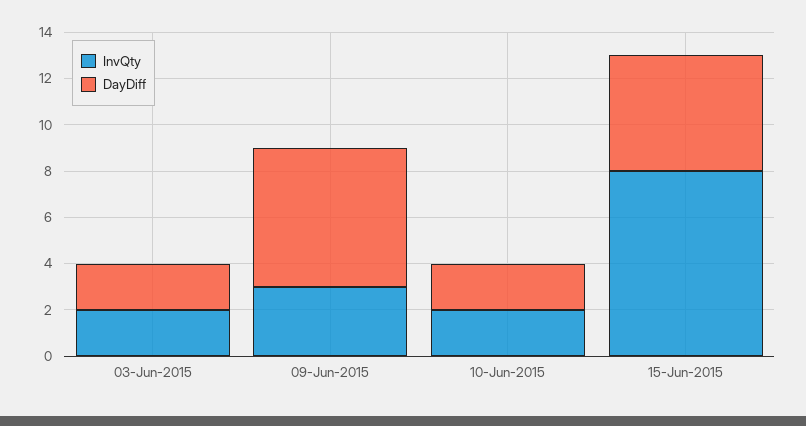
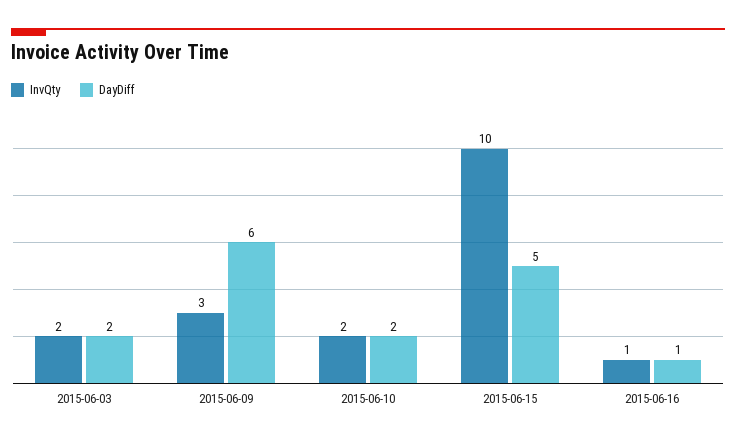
InvQty, 15-Jun-2015: 8 -> 10
InvQty, 2015-06-16: none -> 1
DayDiff, 2015-06-16: none -> 1

